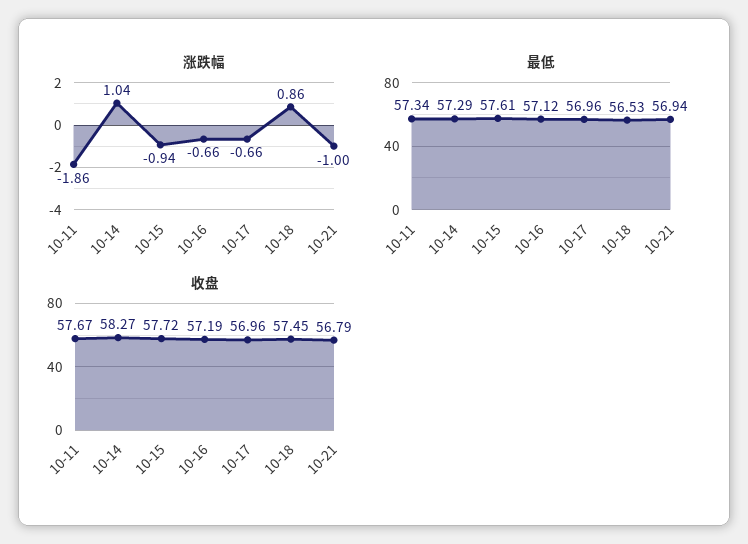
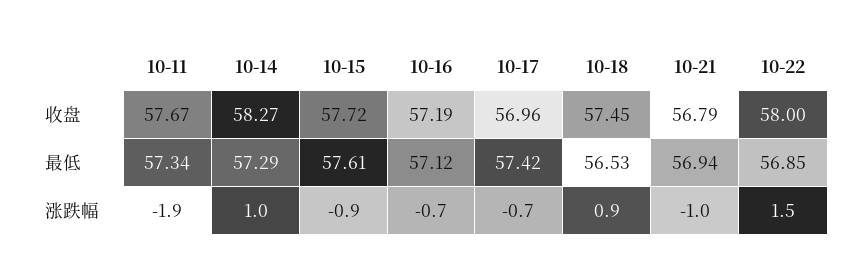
最低, 10-17: 56.96 -> 57.42
收盘, 10-22: none -> 58
最低, 10-22: none -> 56.85
涨跌幅, 10-22: none -> 1.5

